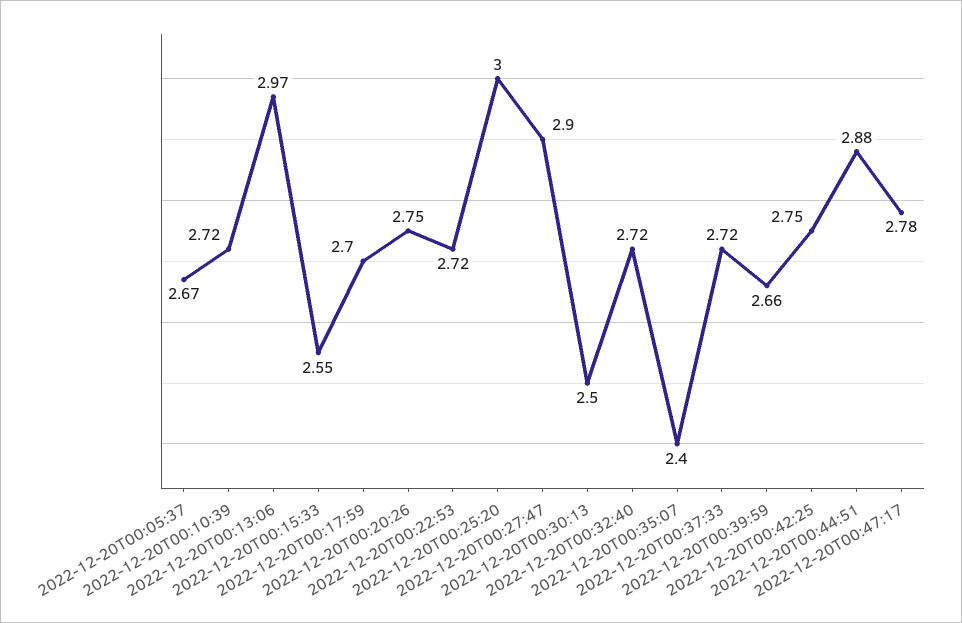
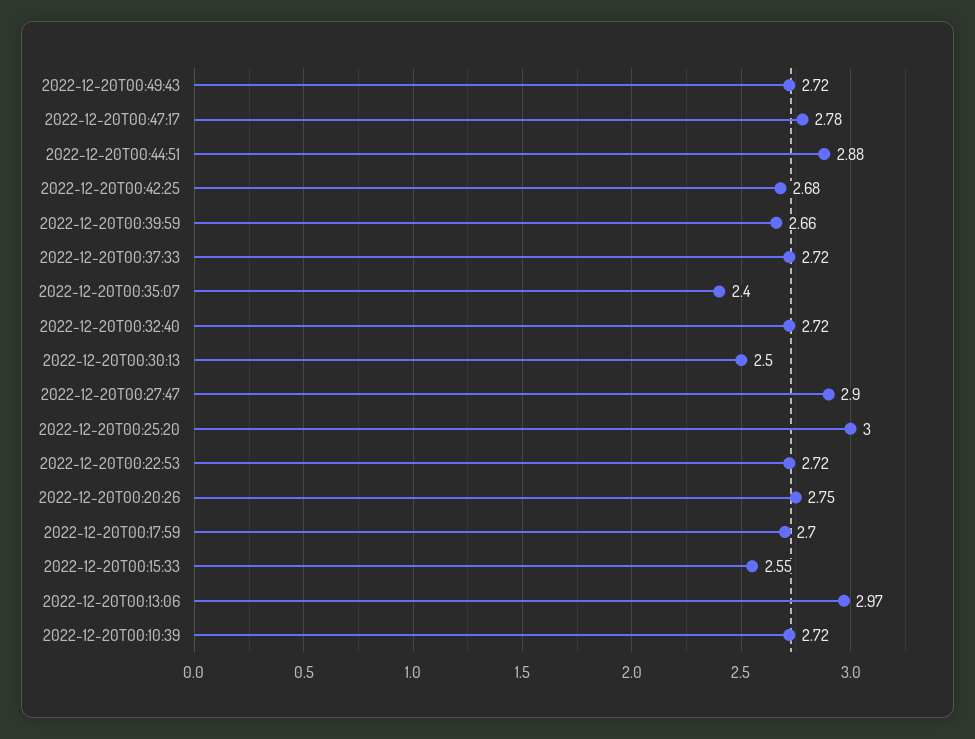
2022-12-20T00:05:37: 2.67 -> none
2022-12-20T00:42:25: 2.75 -> 2.68
2022-12-20T00:49:43: none -> 2.72

